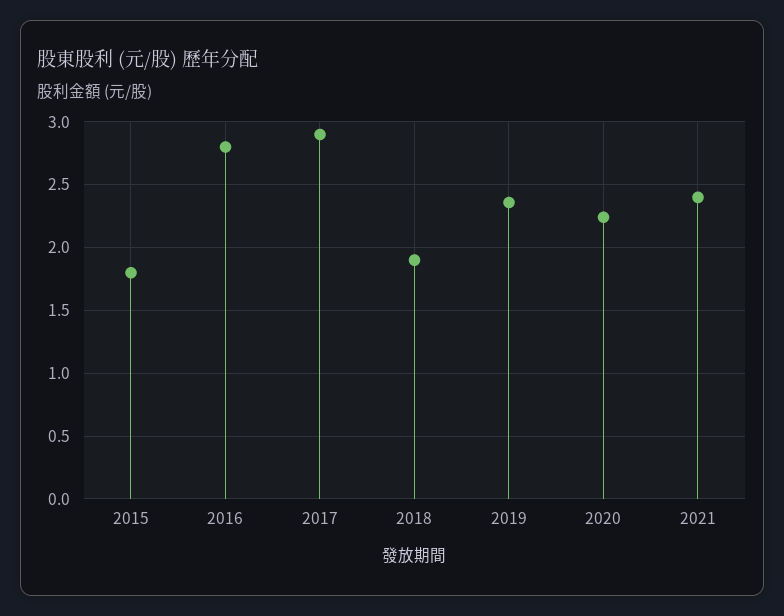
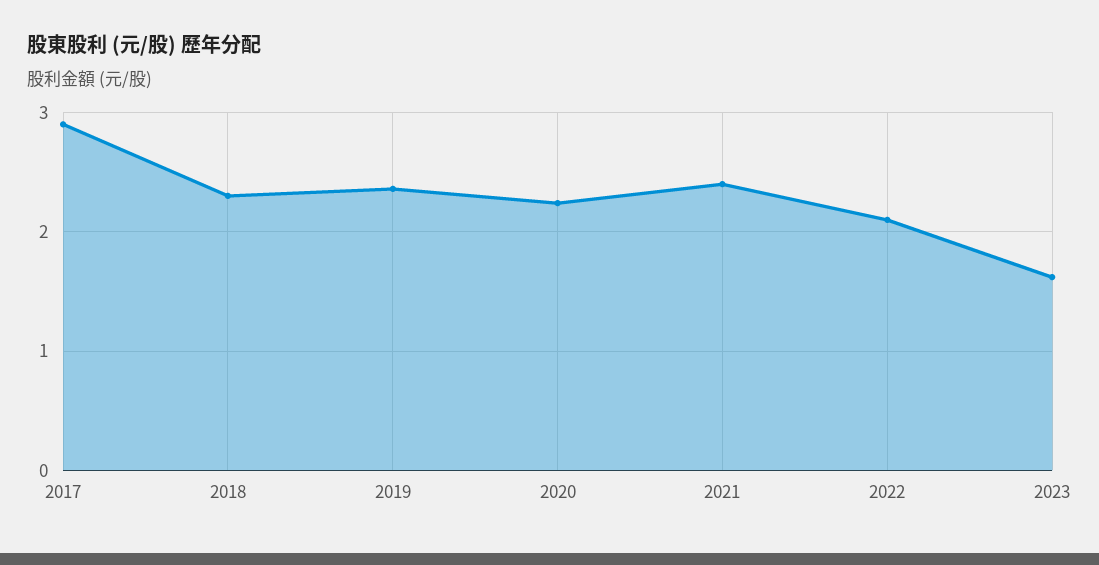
2015: 1.8 -> none
2016: 2.8 -> none
2018: 1.9 -> 2.3
2022: none -> 2.1
2023: none -> 1.6

